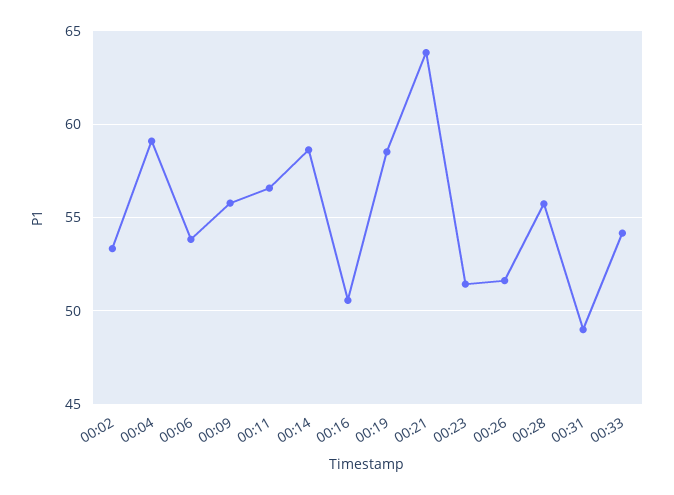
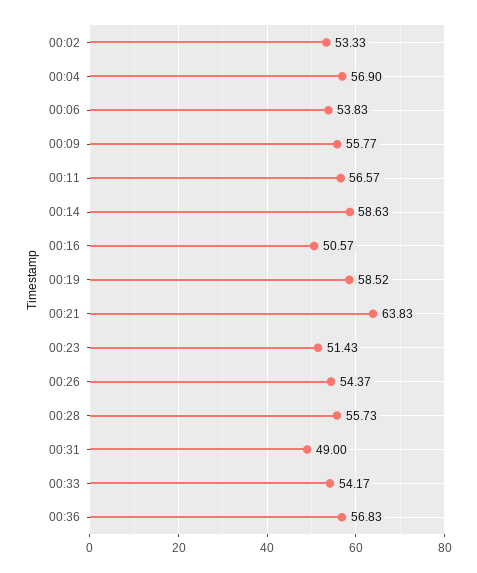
00:04: 59 -> 56.9
00:26: 51.5 -> 54.37
00:36: none -> 56.83

